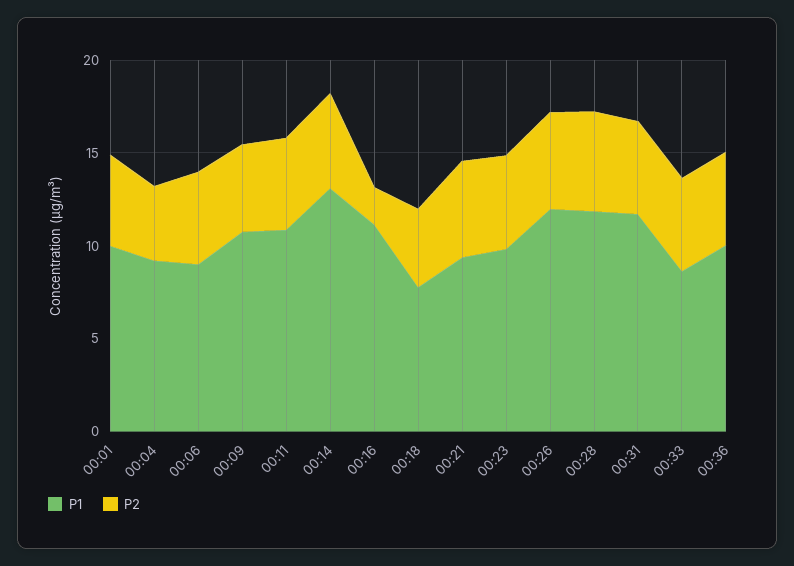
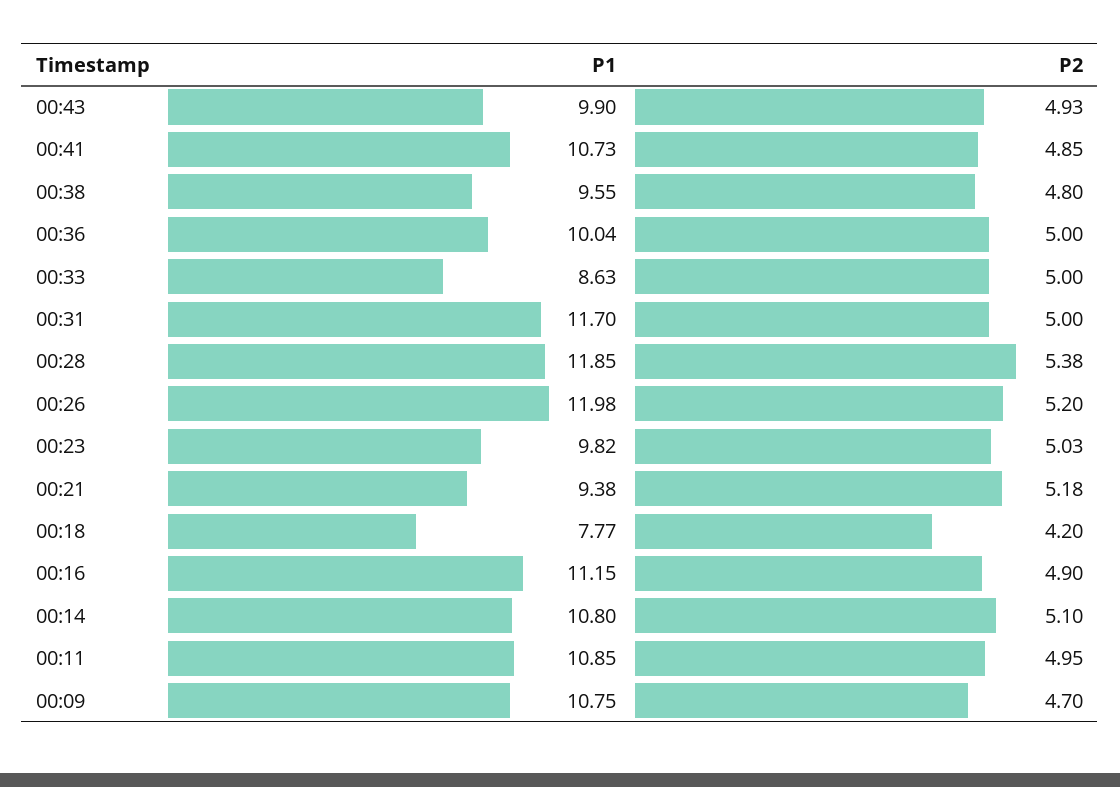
P1, 00:01: 10 -> none
P2, 00:01: 5 -> none
P1, 00:04: 9 -> none
P2, 00:04: 4 -> none
P1, 00:06: 9 -> none
P2, 00:06: 5 -> none
P1, 00:14: 13 -> 10.8
P2, 00:16: 2 -> 4.9
P1, 00:43: none -> 9.9
P2, 00:43: none -> 4.93
P1, 00:41: none -> 10.73
P2, 00:41: none -> 4.85
P1, 00:38: none -> 9.55
P2, 00:38: none -> 4.8

